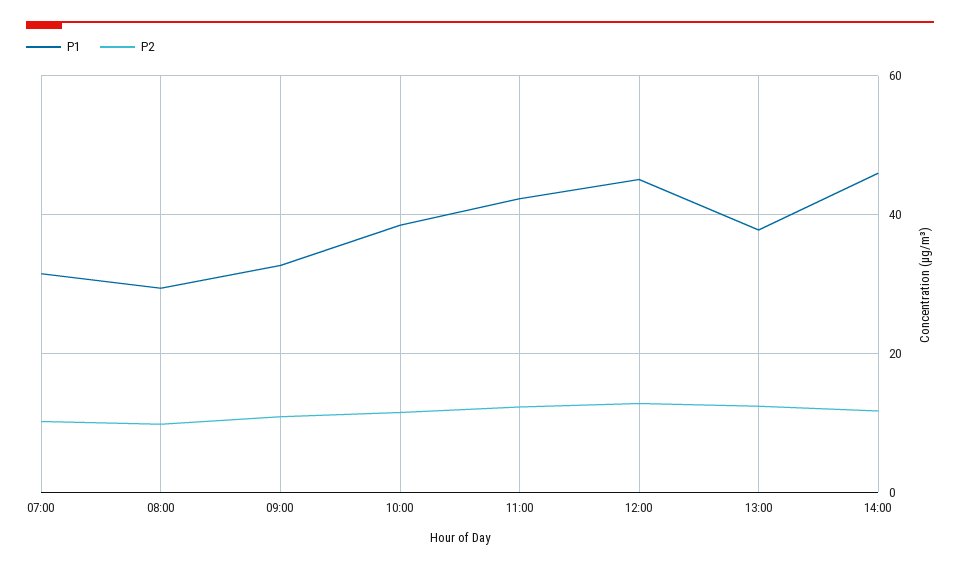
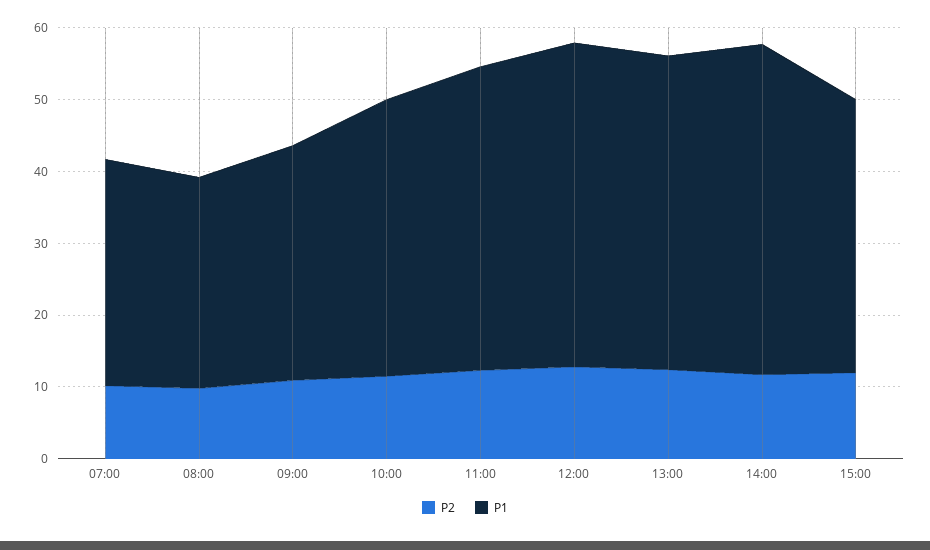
P1, 13:00: 38 -> 44
P2, 15:00: none -> 12
P1, 15:00: none -> 38

